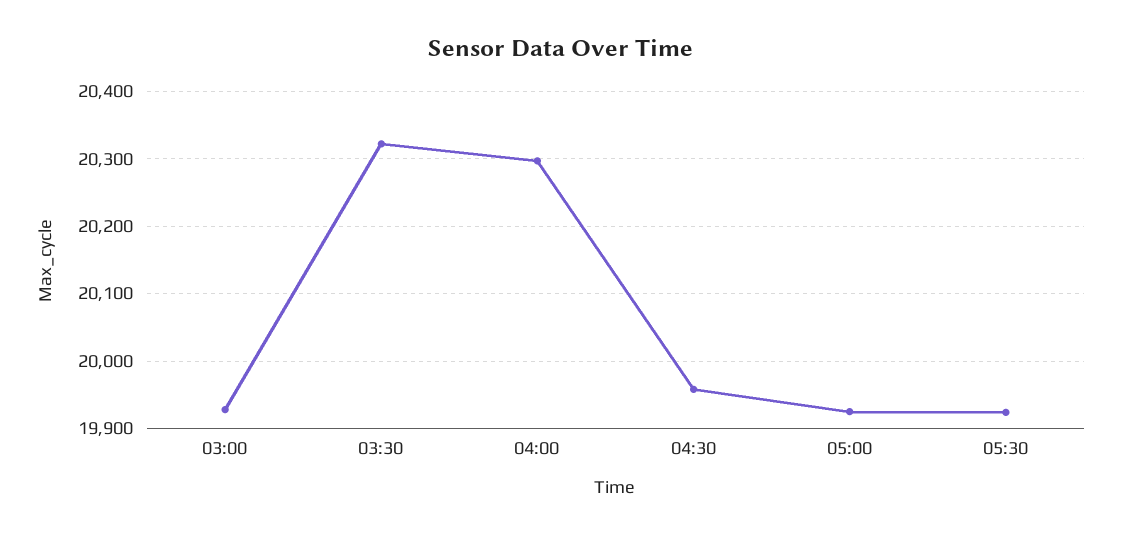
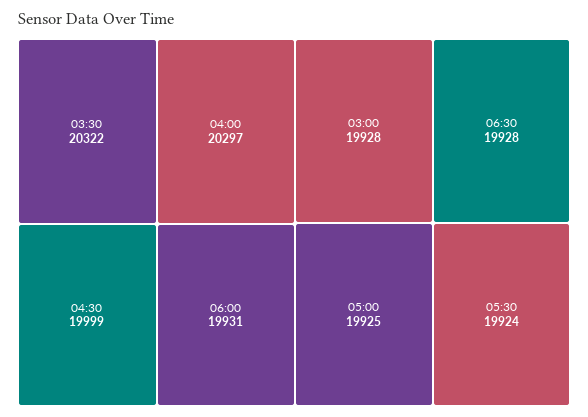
04:30: 19960 -> 19999
06:00: none -> 19931
06:30: none -> 19928

